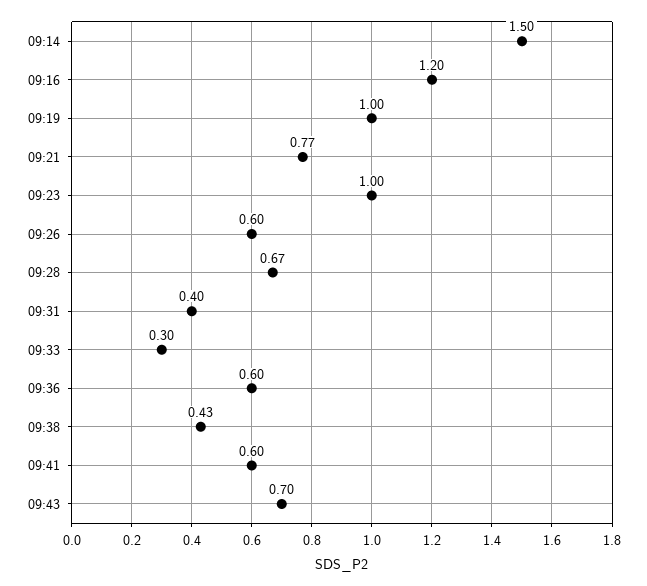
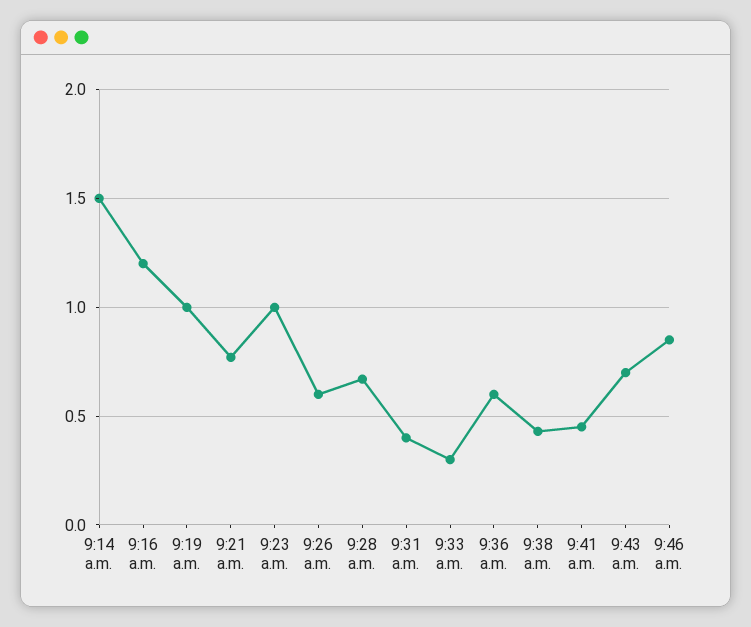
09:41: 0.6 -> 0.45
9:46 a.m.: none -> 0.85

